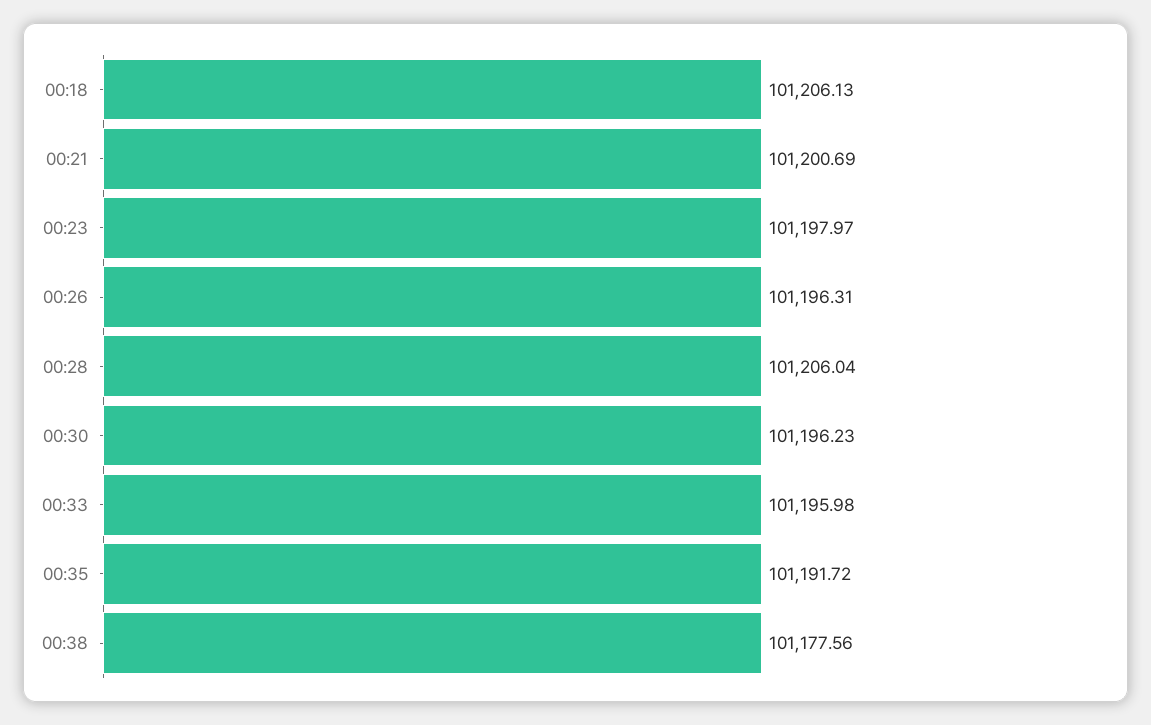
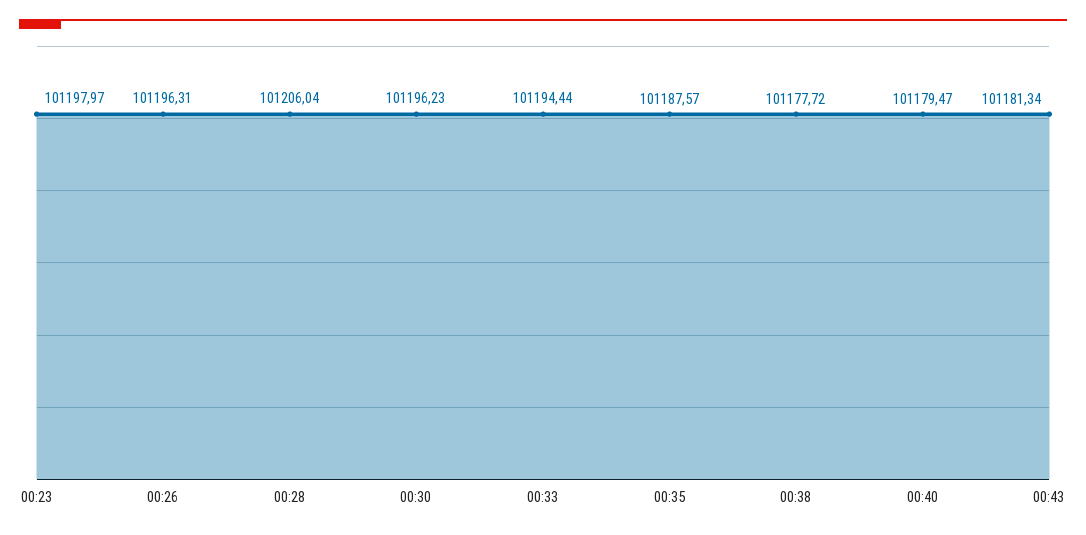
00:18: 101206.13 -> none
00:21: 101200.69 -> none
00:33: 101195.98 -> 101194.44
00:35: 101191.72 -> 101187.57
00:38: 101177.56 -> 101177.72
00:40: none -> 101179.47
00:43: none -> 101181.34

